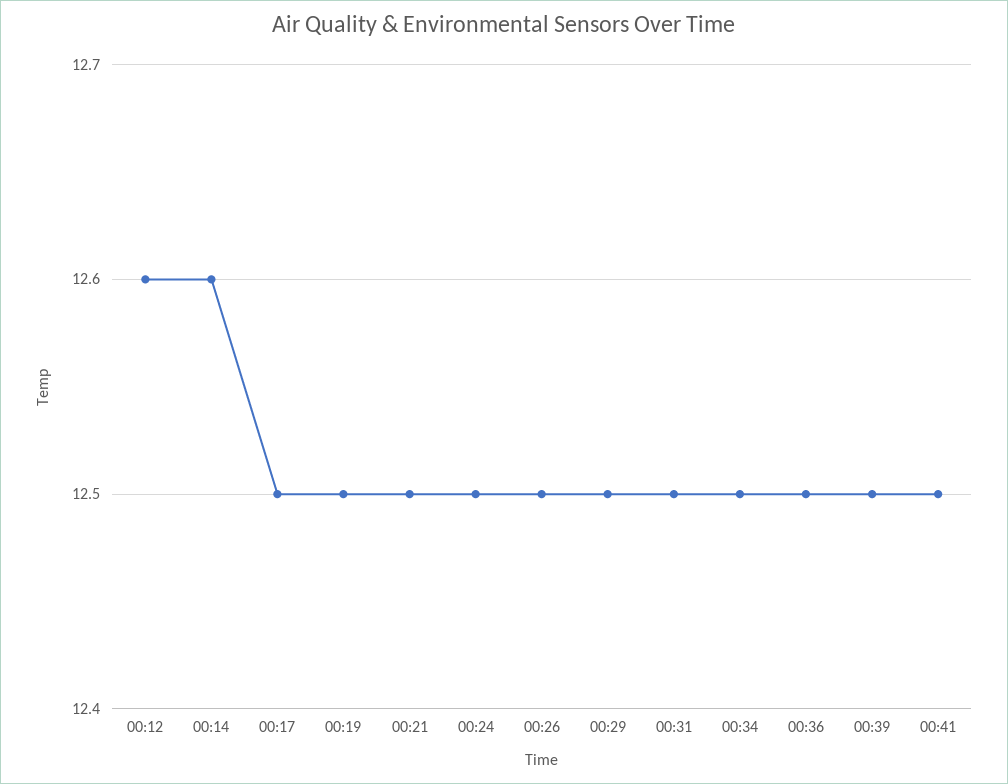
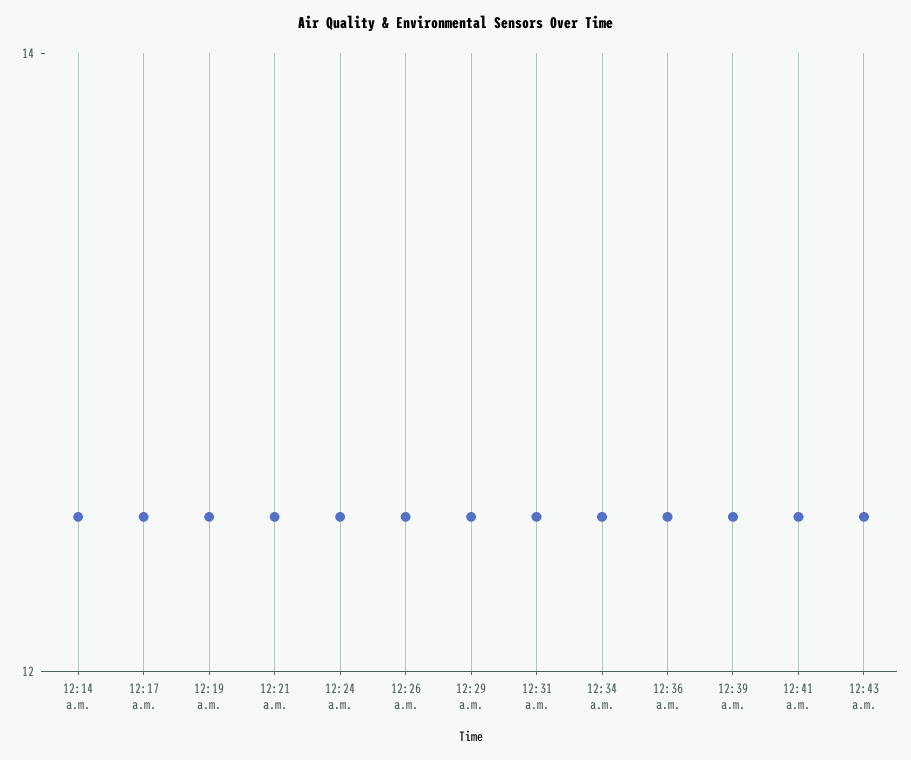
00:12: 12.6 -> none
00:14: 12.6 -> 12.5
12:43 a.m.: none -> 12.5

